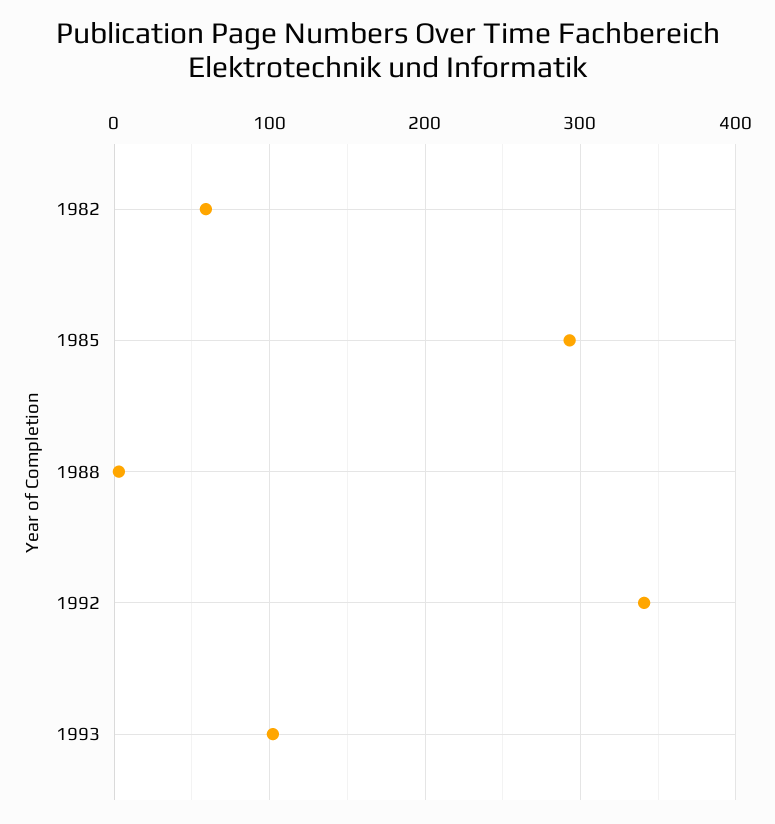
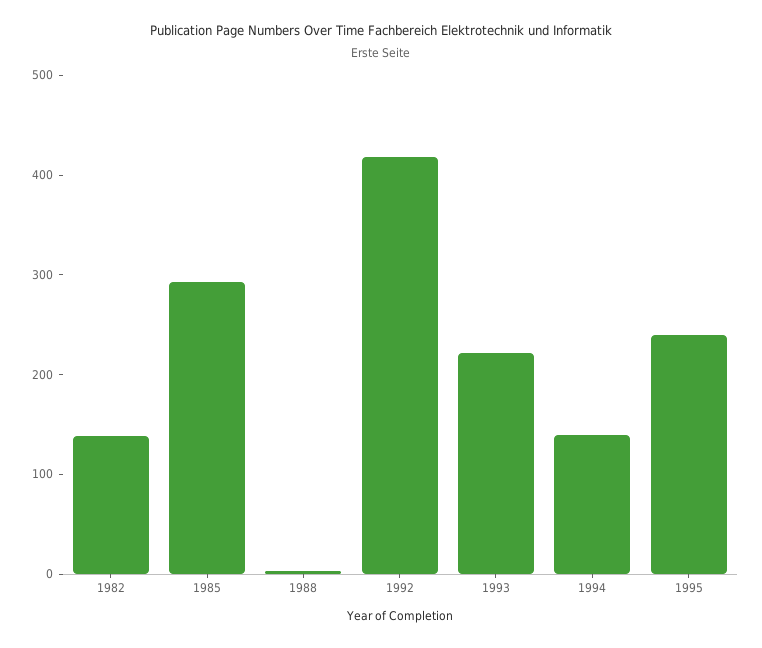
1982: 60 -> 140
1992: 340 -> 420
1993: 100 -> 220
1994: none -> 140
1995: none -> 240

